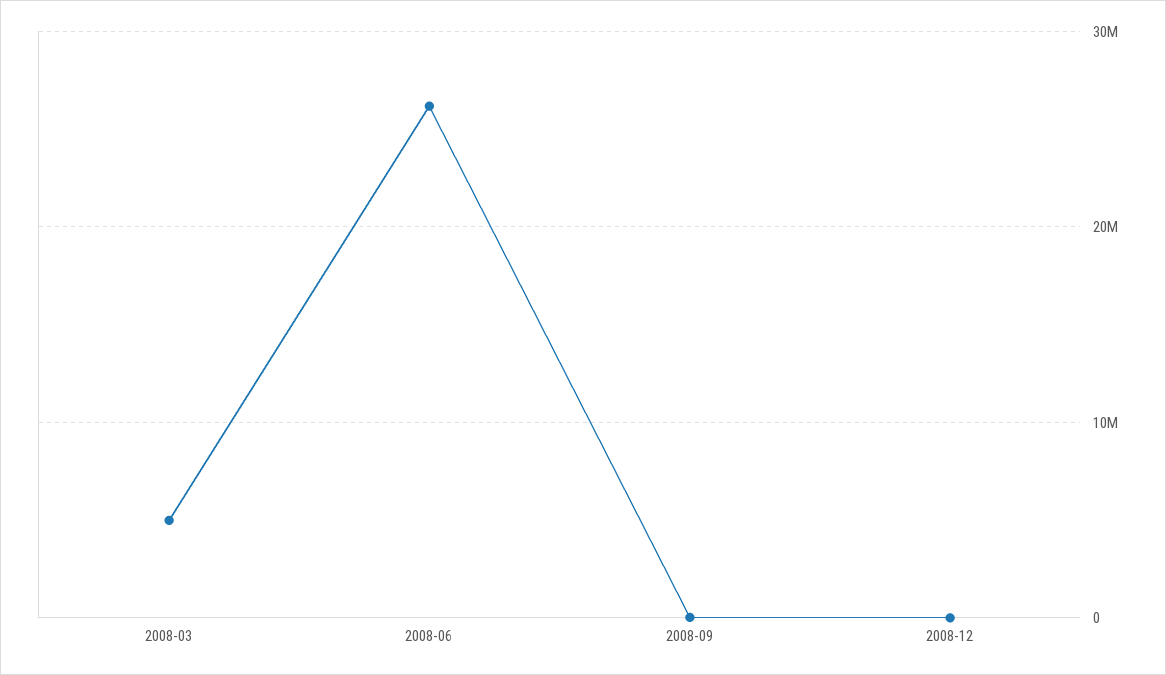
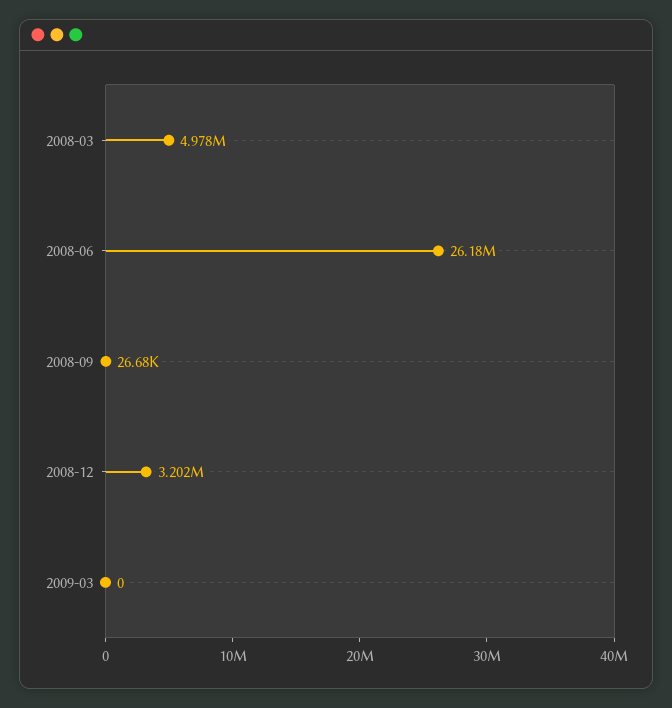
2008-12: 0 -> 3202000
2009-03: none -> 0

